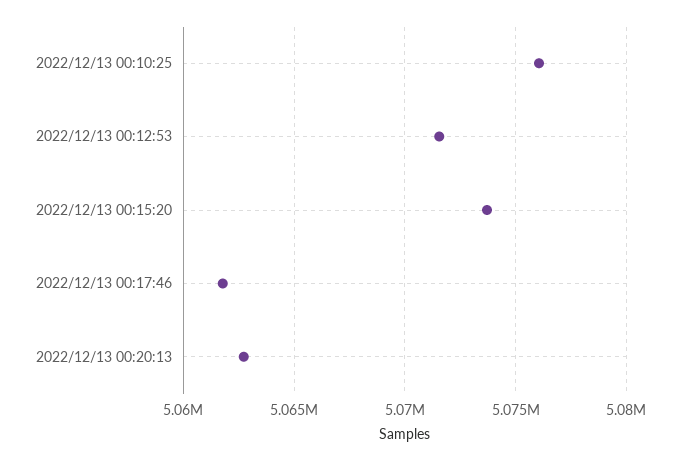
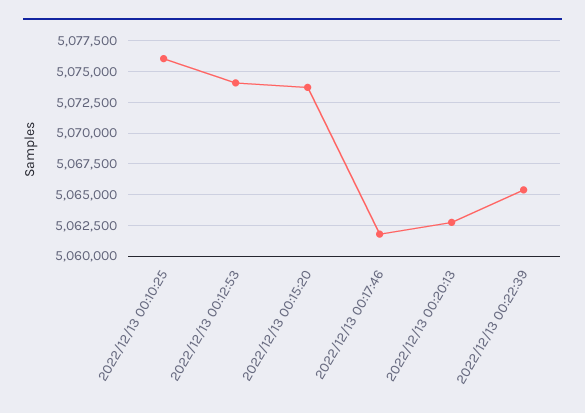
2022/12/13 00:12:53: 5071500 -> 5074000
2022/12/13 00:22:39: none -> 5065500

